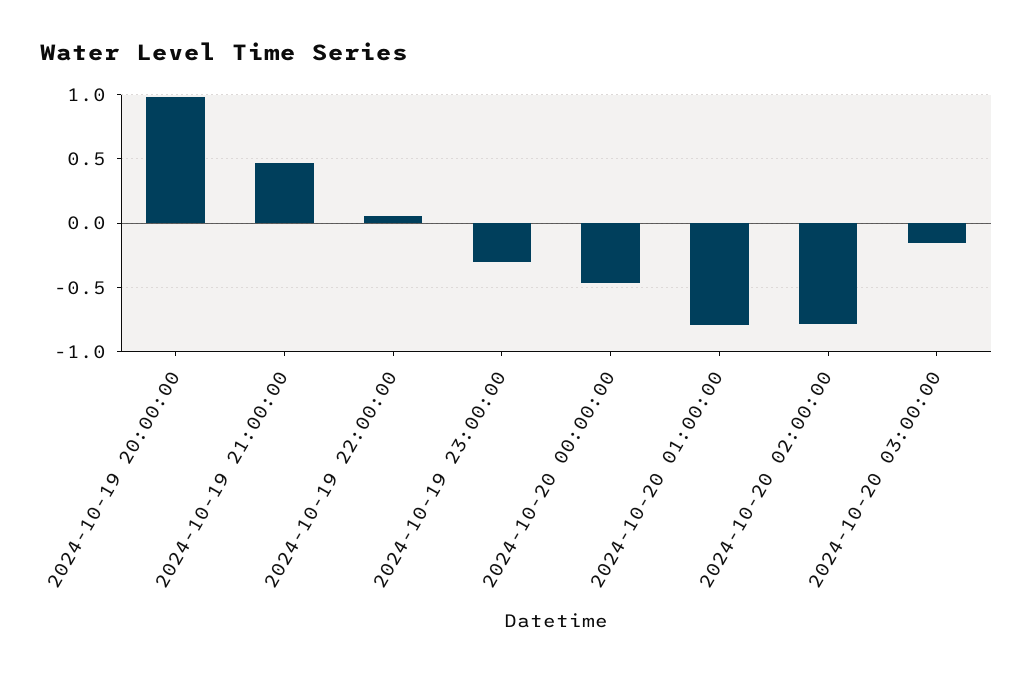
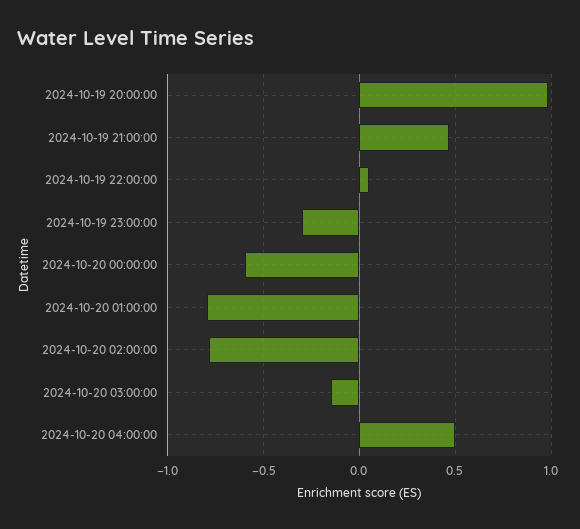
2024-10-20 00:00:00: -0.45 -> -0.6
2024-10-20 04:00:00: none -> 0.5

